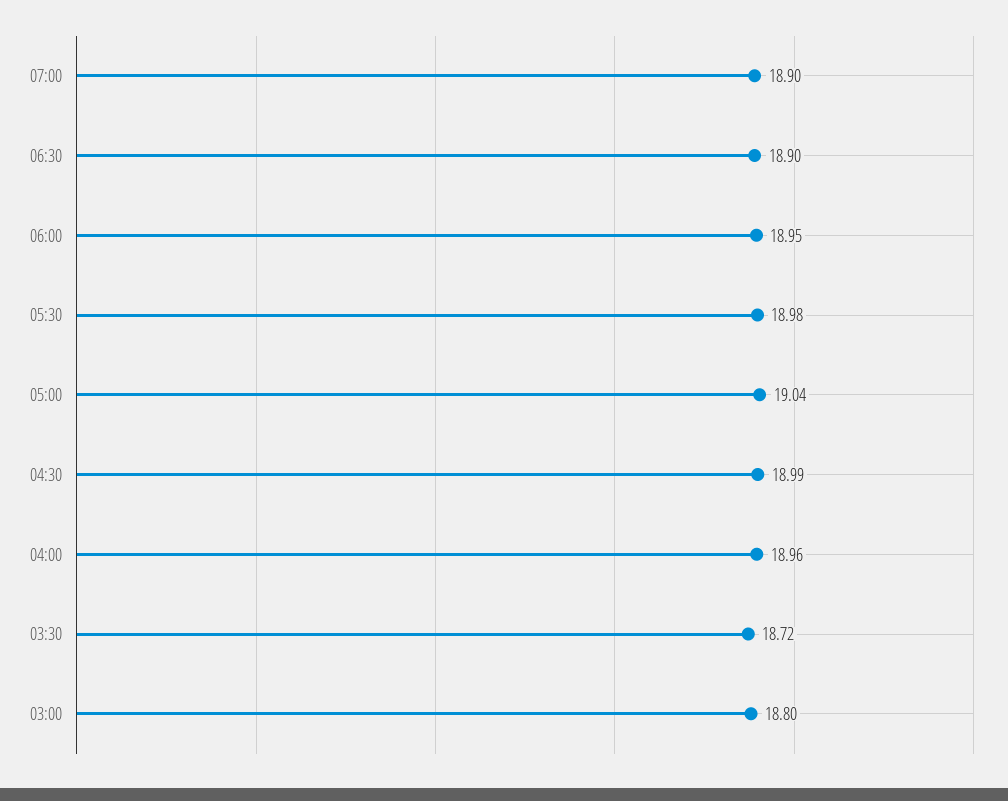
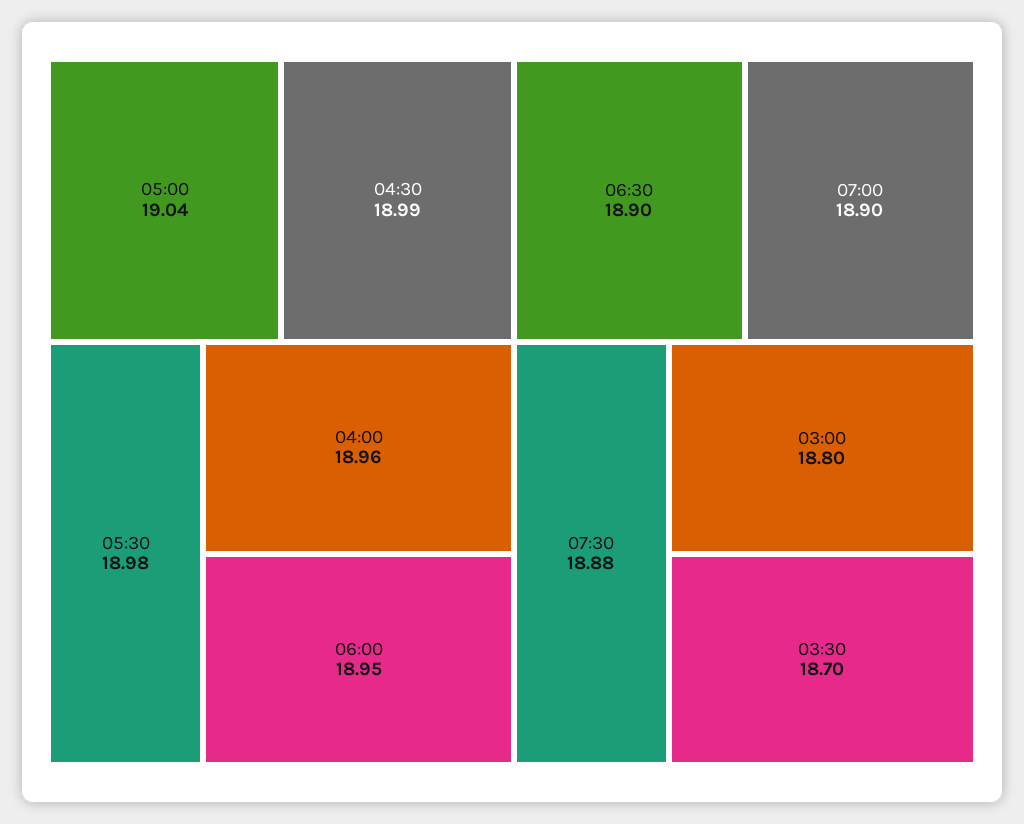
03:30: 18.72 -> 18.7
07:30: none -> 18.88

